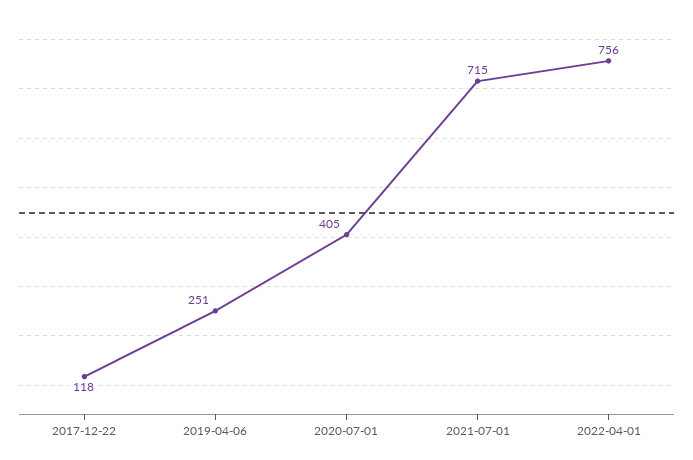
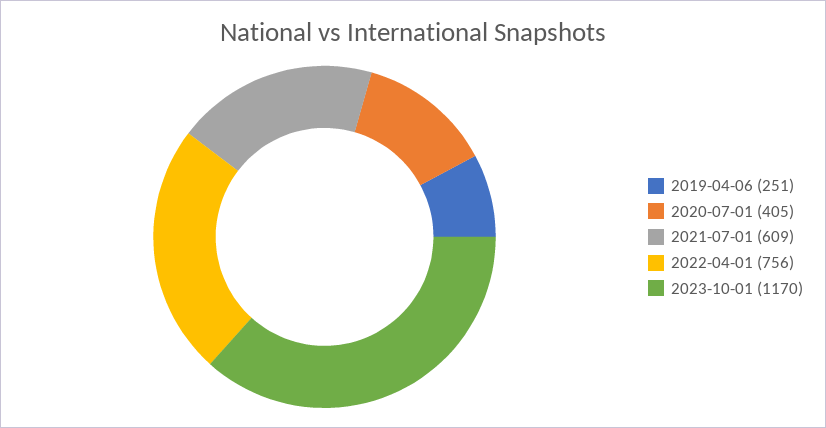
2017-12-22: 118 -> none
2021-07-01: 715 -> 609
2023-10-01: none -> 1170

